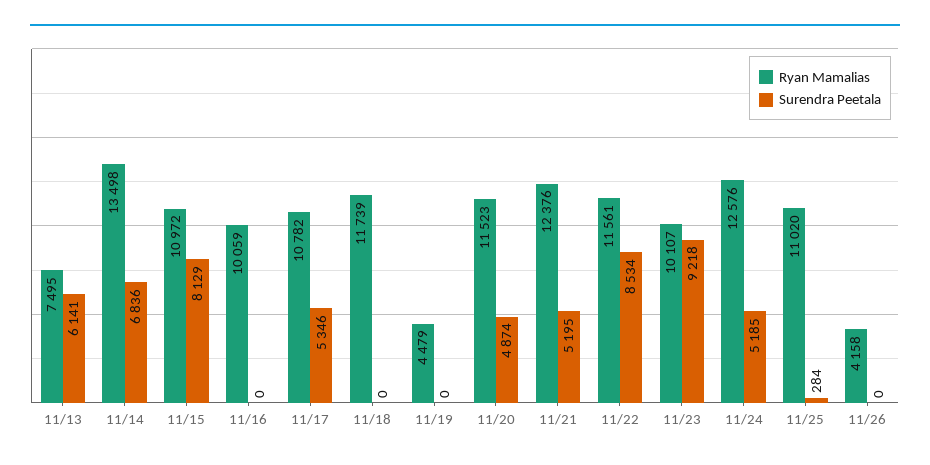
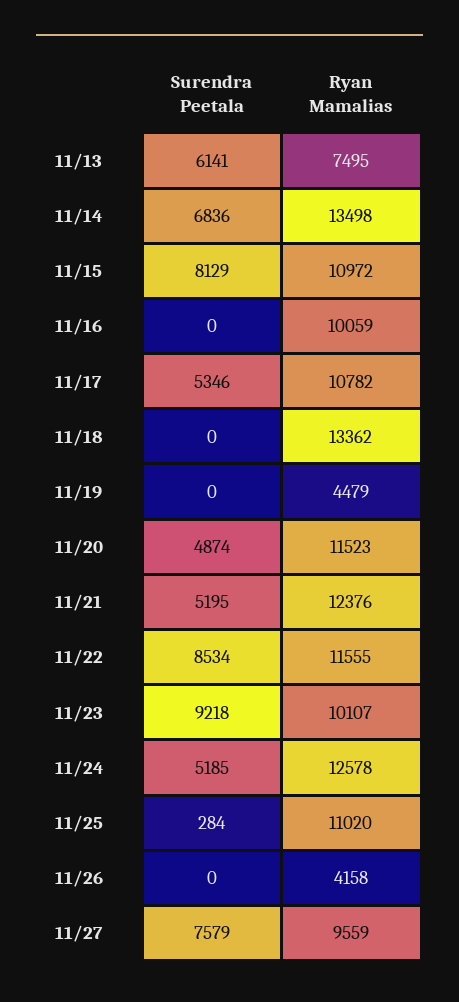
Ryan Mamalias, 11/18: 11739 -> 13362
Ryan Mamalias, 11/22: 11561 -> 11555
Ryan Mamalias, 11/24: 12576 -> 12578
Surendra Peetala, 11/27: none -> 7579
Ryan Mamalias, 11/27: none -> 9559

